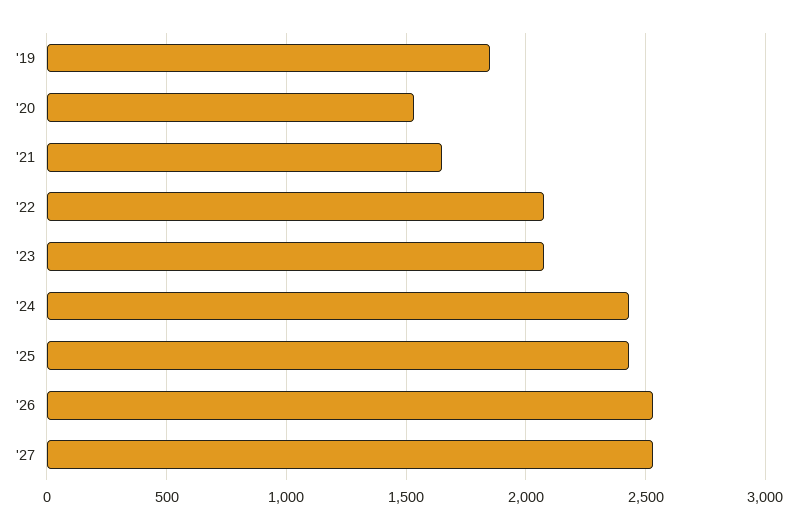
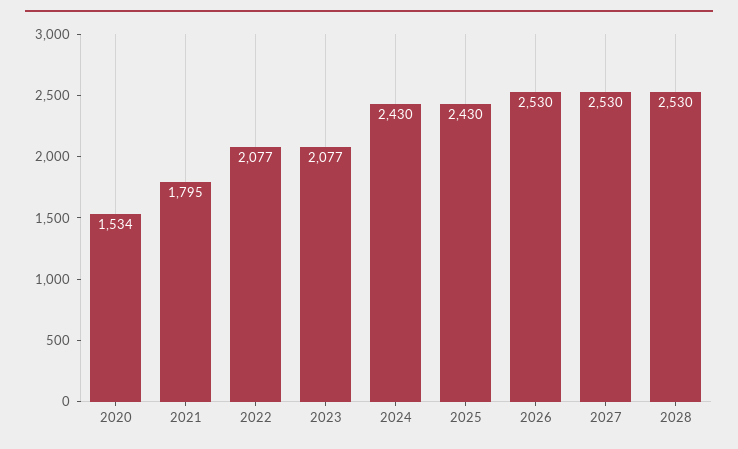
'19: 1850 -> none
'21: 1650 -> 1795
2028: none -> 2530

